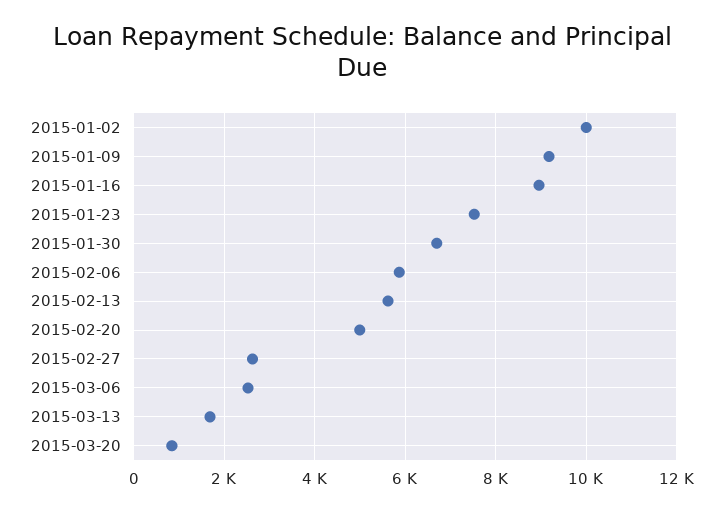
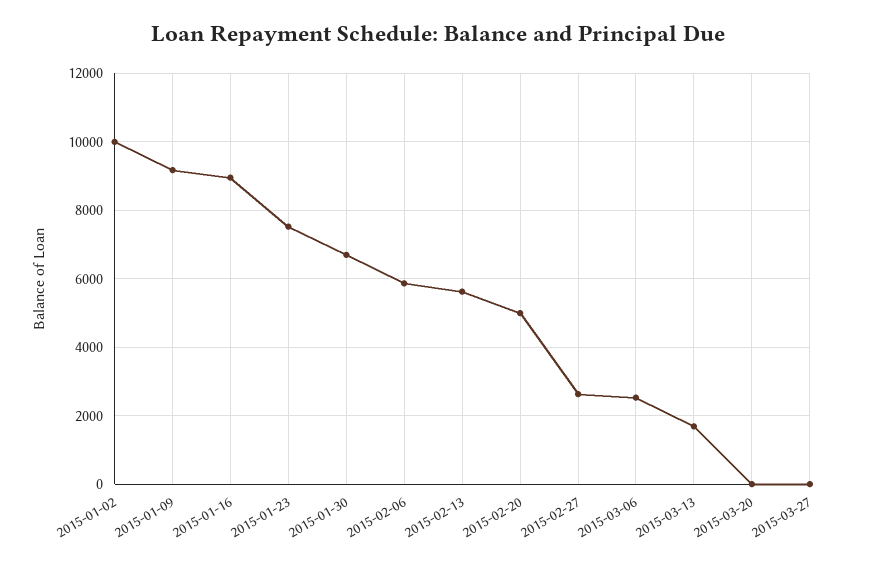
2015-03-20: 800 -> 0
2015-03-27: none -> 0

